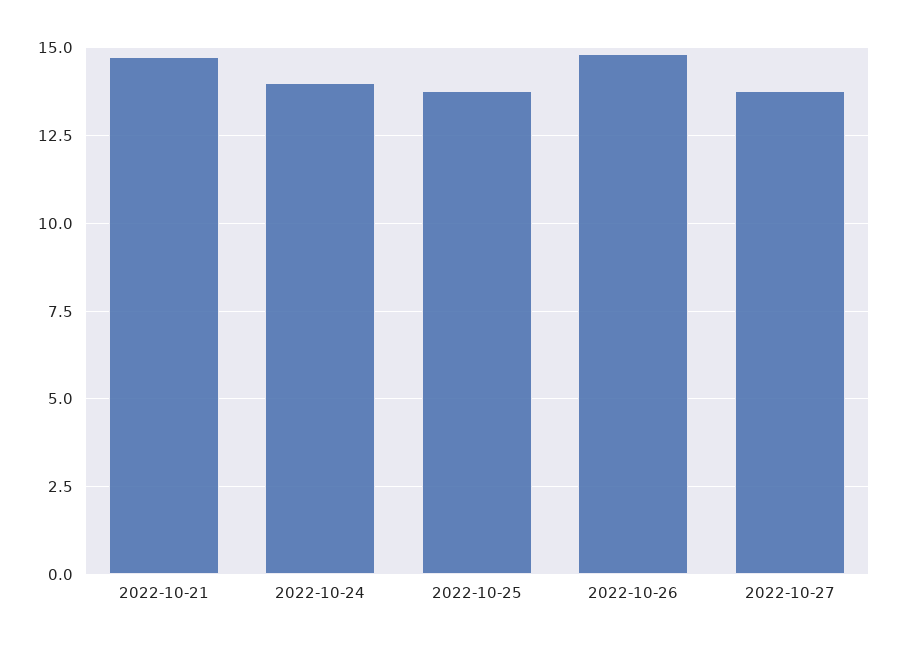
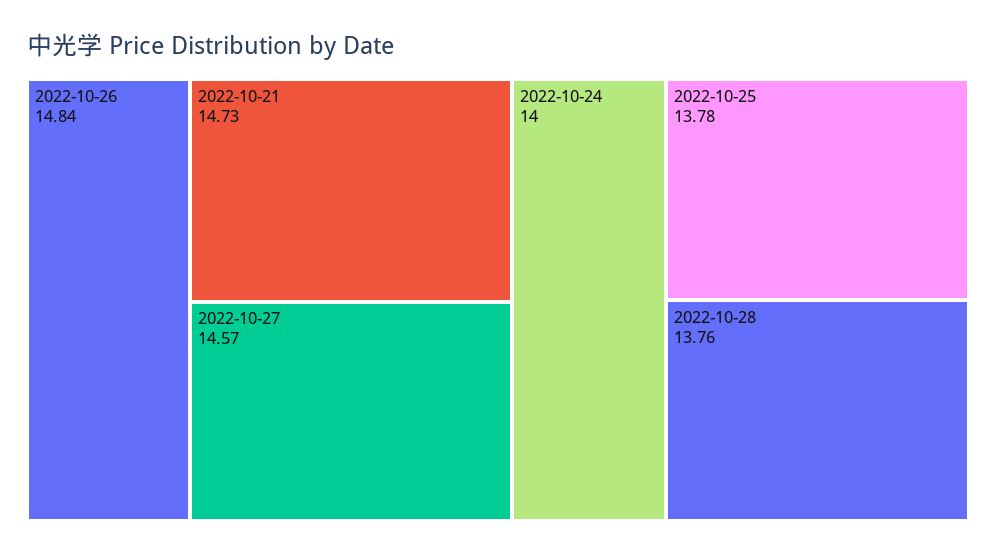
2022-10-27: 13.75 -> 14.57
2022-10-28: none -> 13.76

